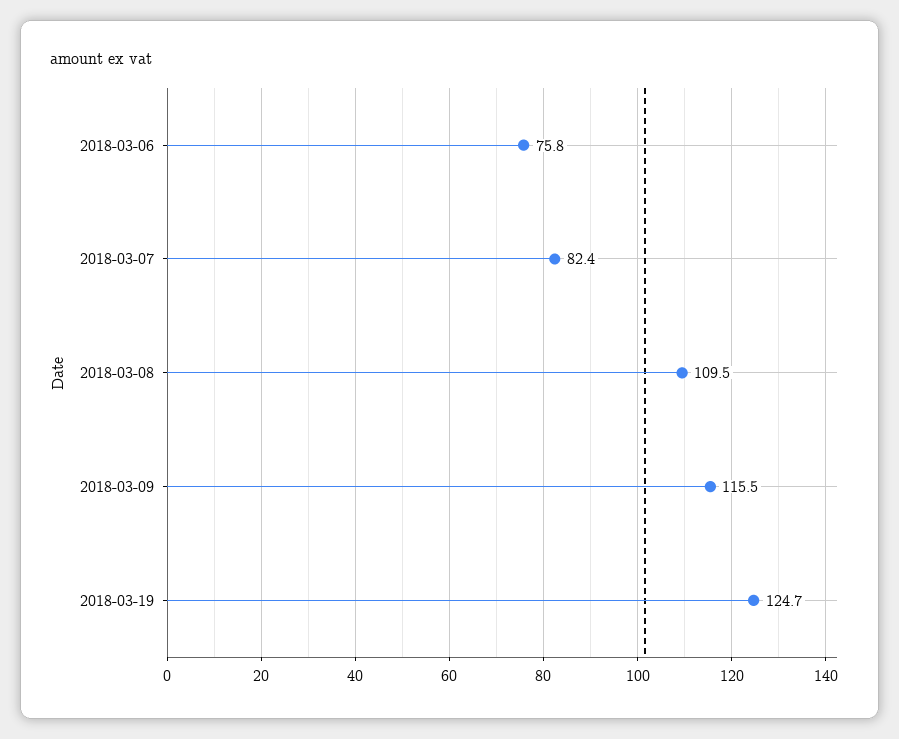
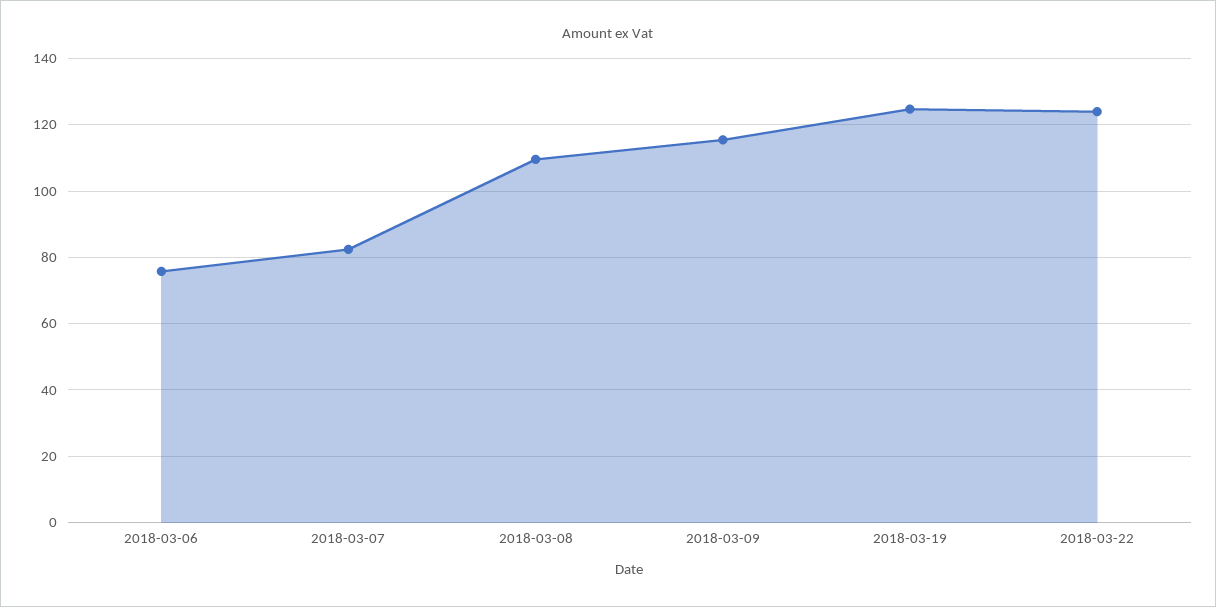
2018-03-22: none -> 124

